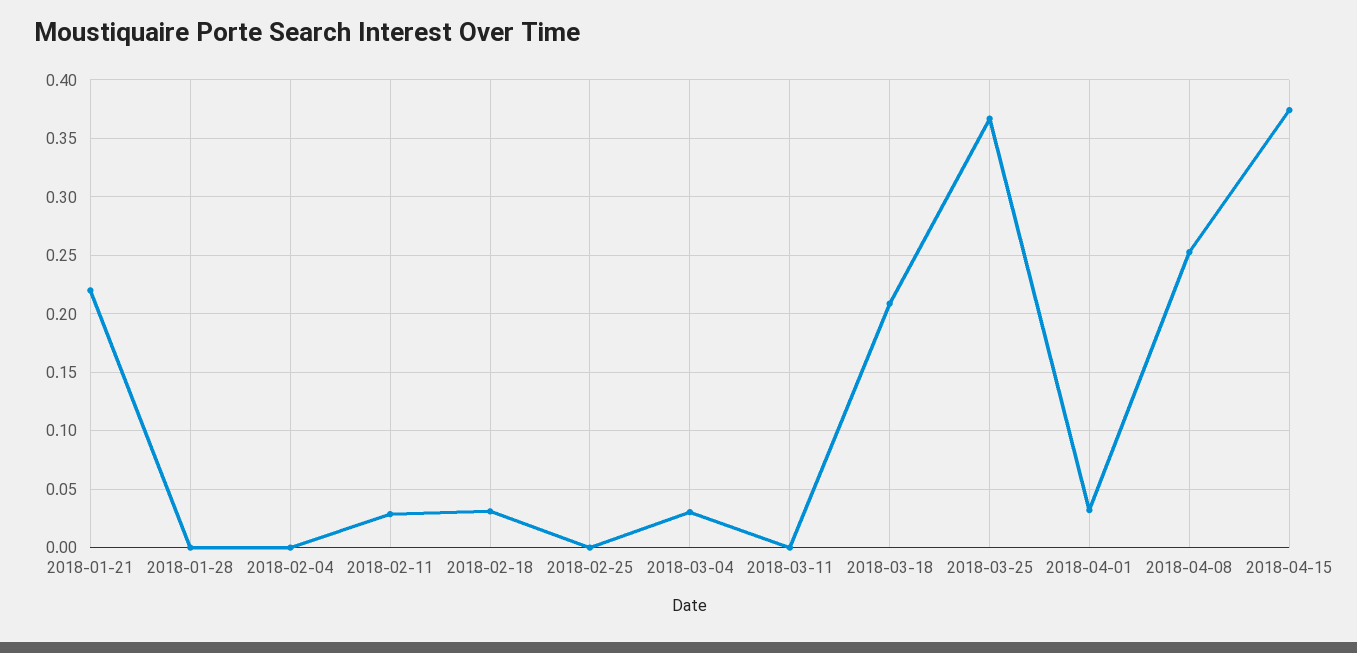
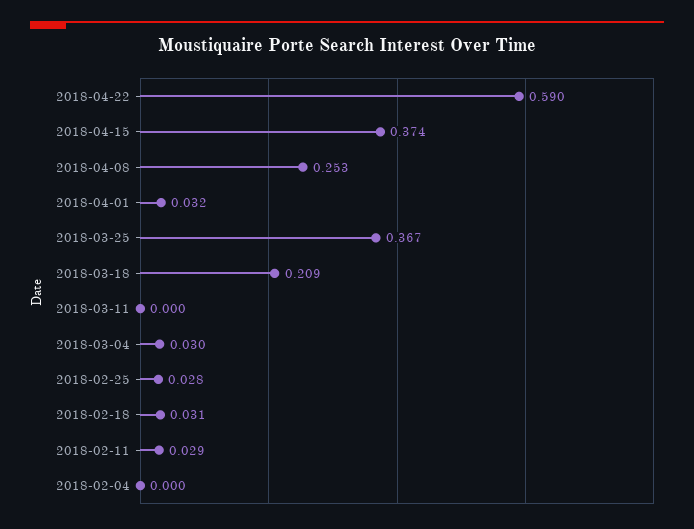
2018-01-21: 0.22 -> none
2018-01-28: 0 -> none
2018-02-25: 0 -> 0.028
2018-04-22: none -> 0.59

